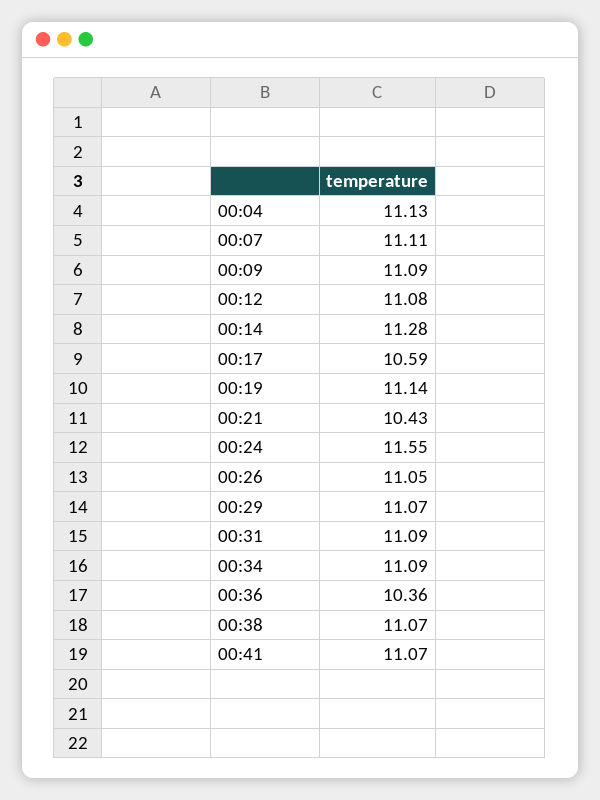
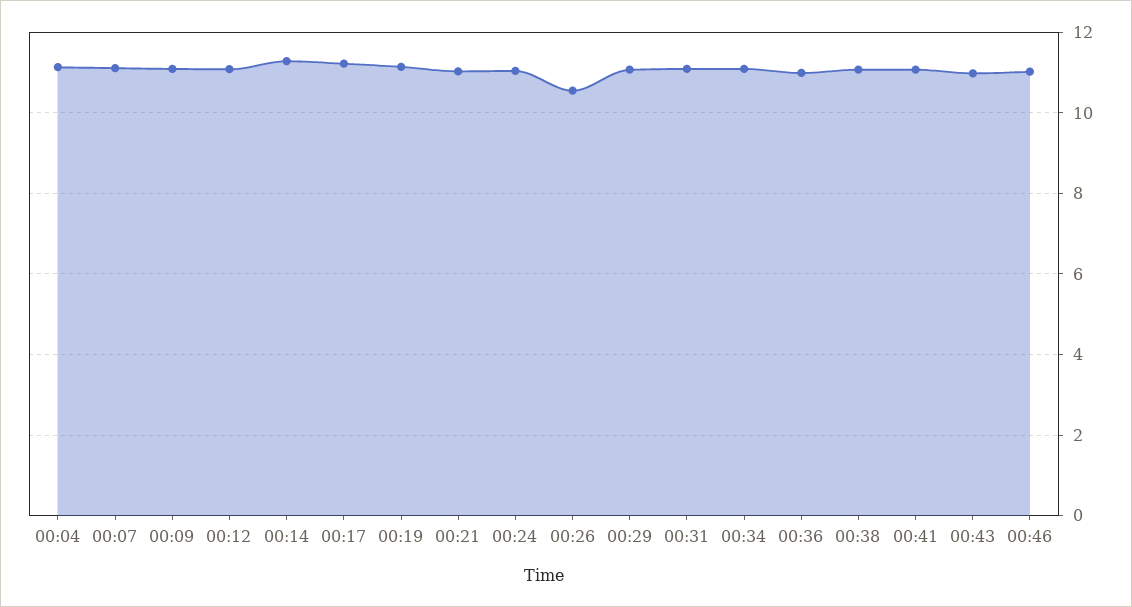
00:17: 10.59 -> 11.2
00:21: 10.43 -> 11
00:24: 11.55 -> 11
00:26: 11.05 -> 10.6
00:36: 10.36 -> 11
00:43: none -> 11
00:46: none -> 11

